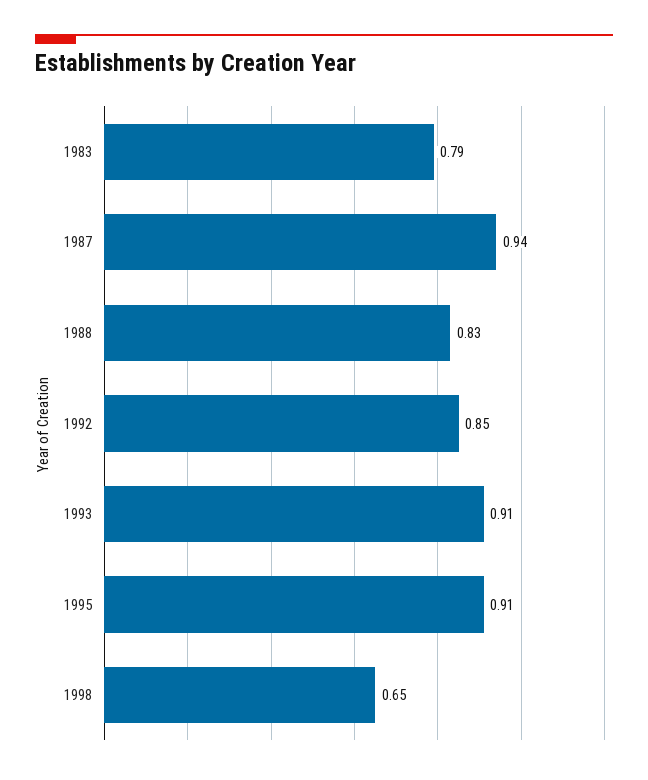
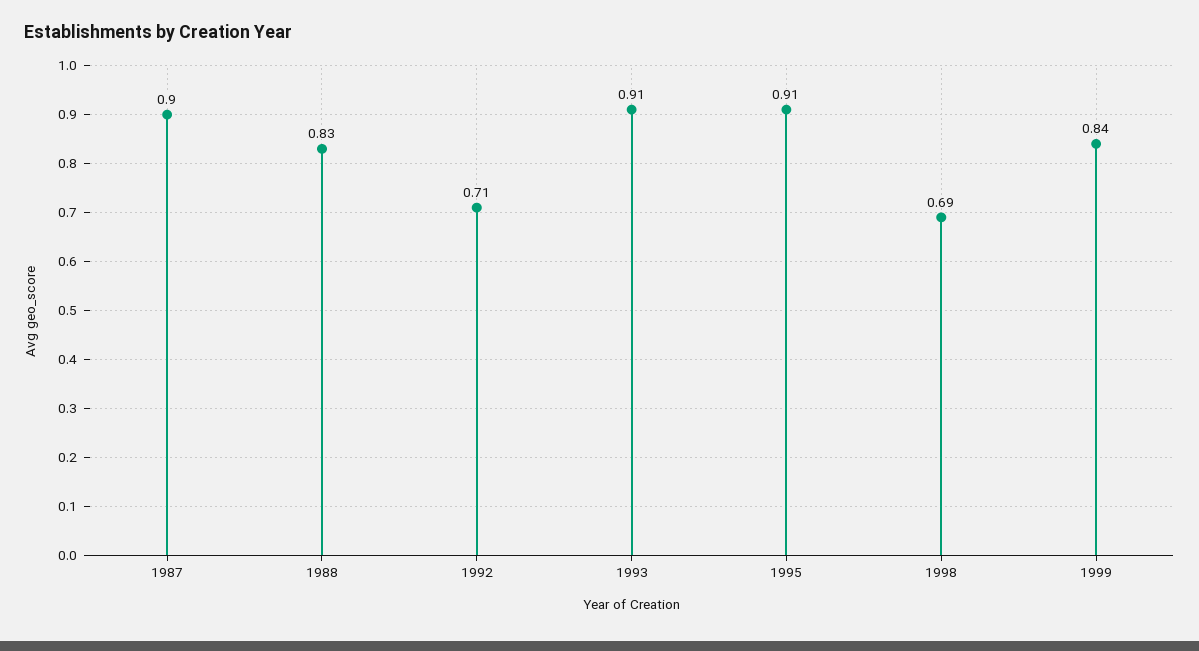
1983: 0.79 -> none
1987: 0.94 -> 0.9
1992: 0.85 -> 0.71
1998: 0.65 -> 0.69
1999: none -> 0.84

